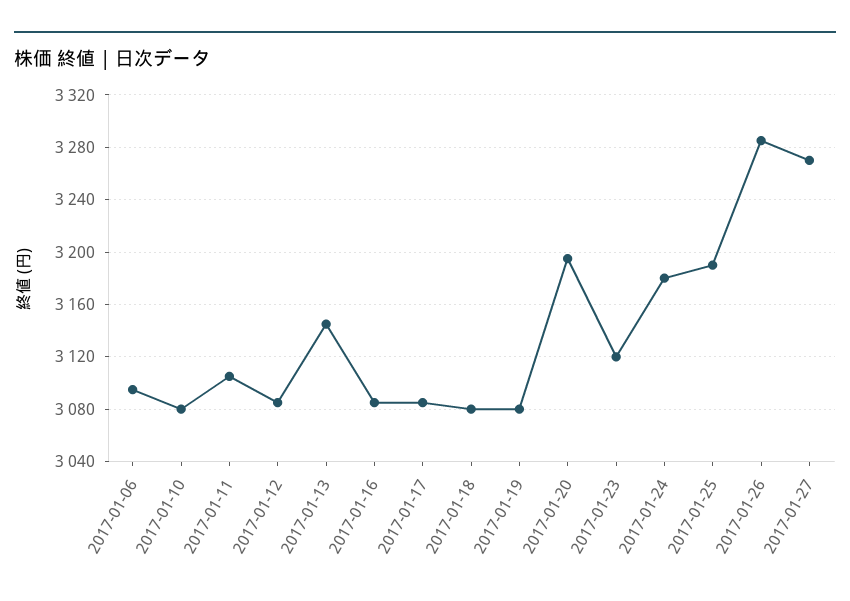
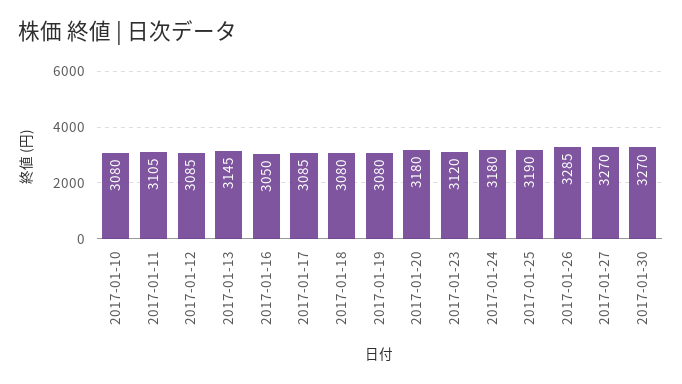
2017-01-06: 3095 -> none
2017-01-16: 3085 -> 3050
2017-01-20: 3195 -> 3180
2017-01-30: none -> 3270

